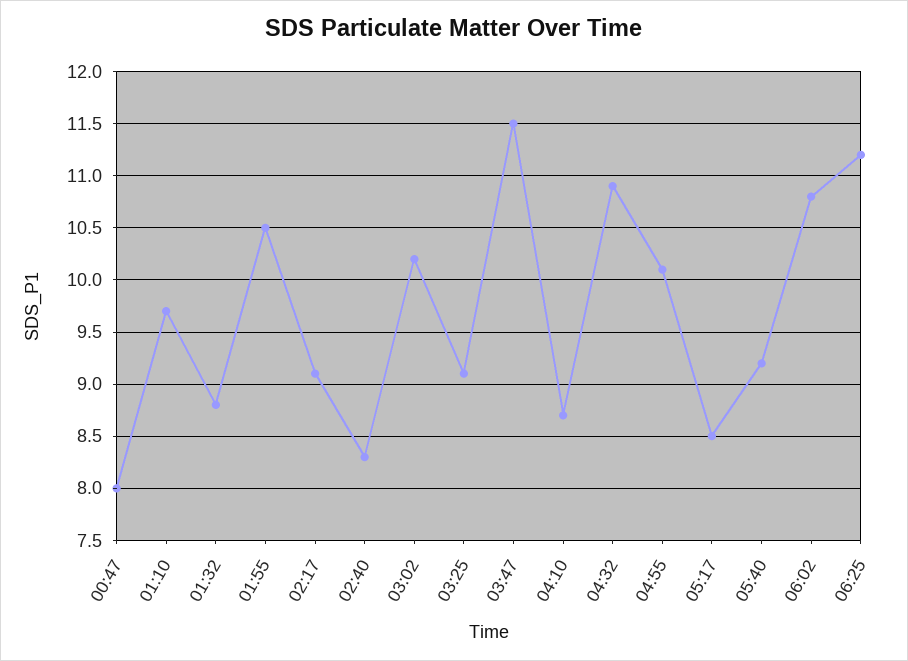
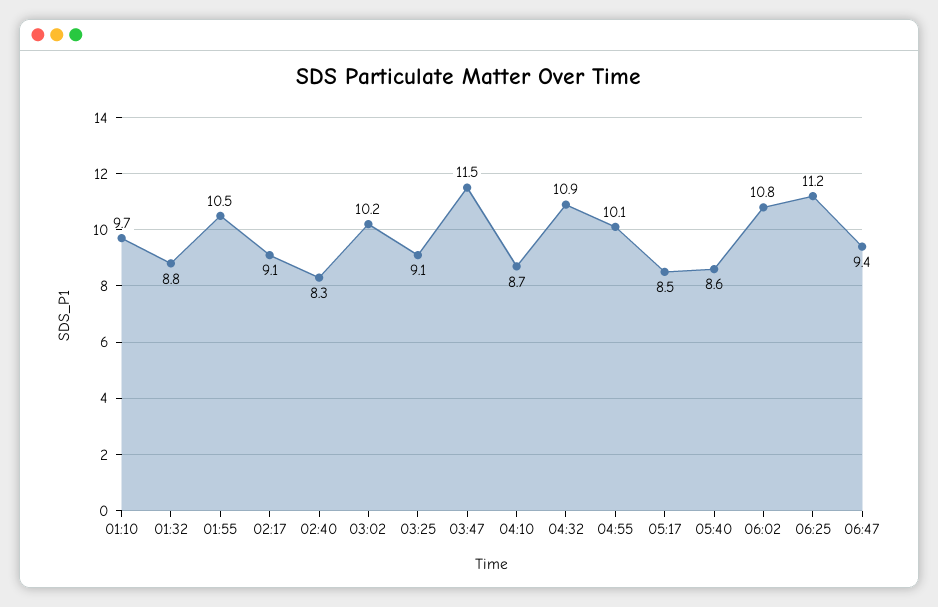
00:47: 8 -> none
05:40: 9.2 -> 8.6
06:47: none -> 9.4

